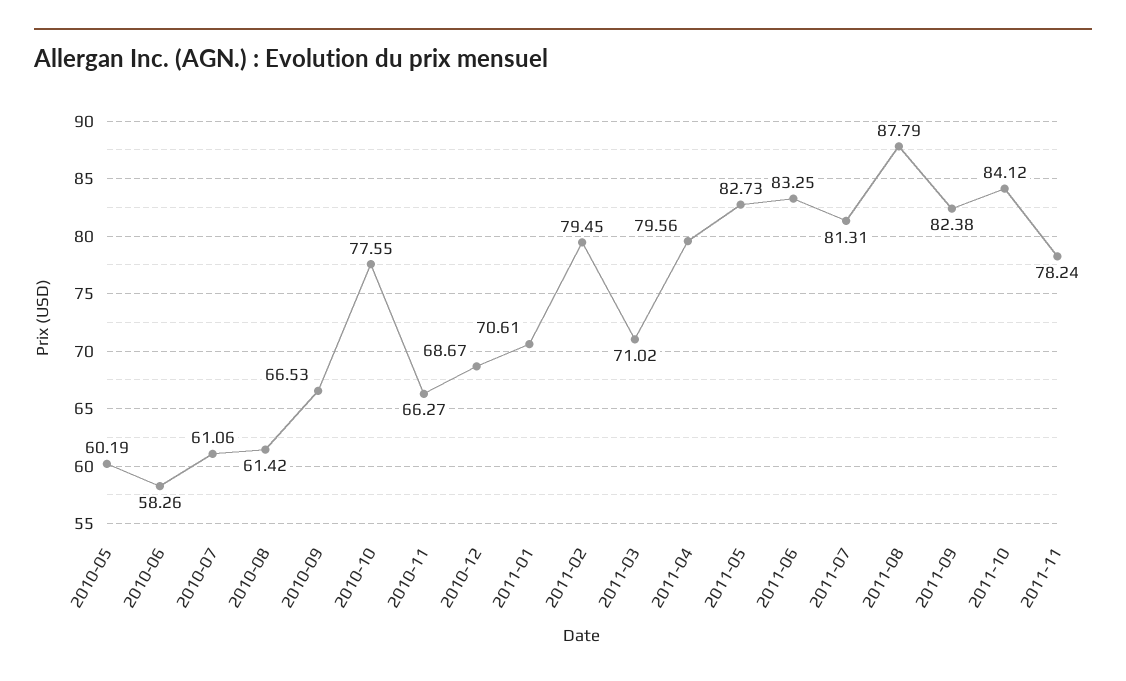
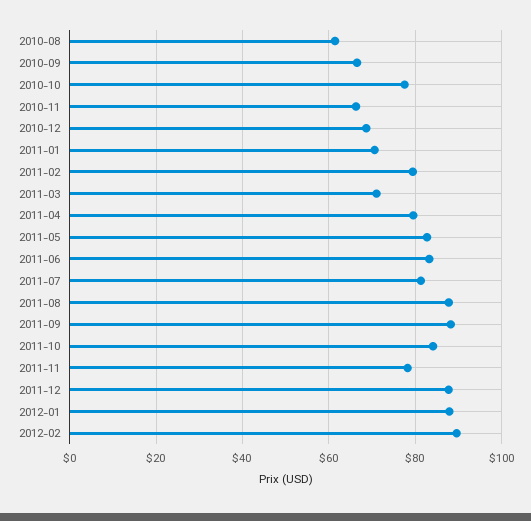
2010-05: 60.19 -> none
2010-06: 58.26 -> none
2010-07: 61.06 -> none
2011-09: 82.38 -> 88
2011-12: none -> 88
2012-01: none -> 88
2012-02: none -> 90

